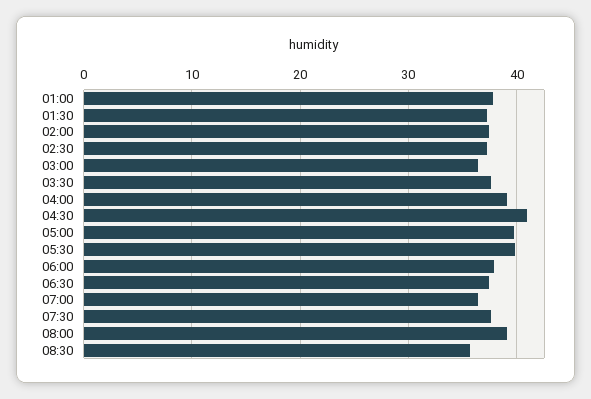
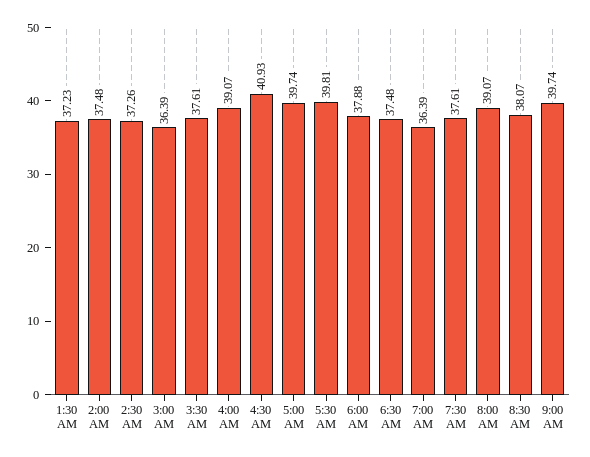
01:00: 38 -> none
08:30: 36 -> 38.07
9:00 AM: none -> 39.74

